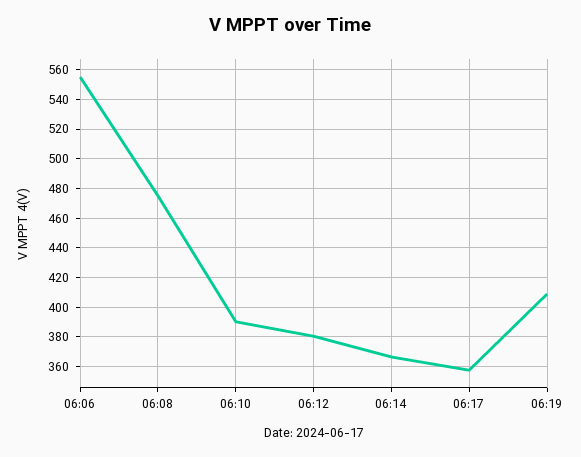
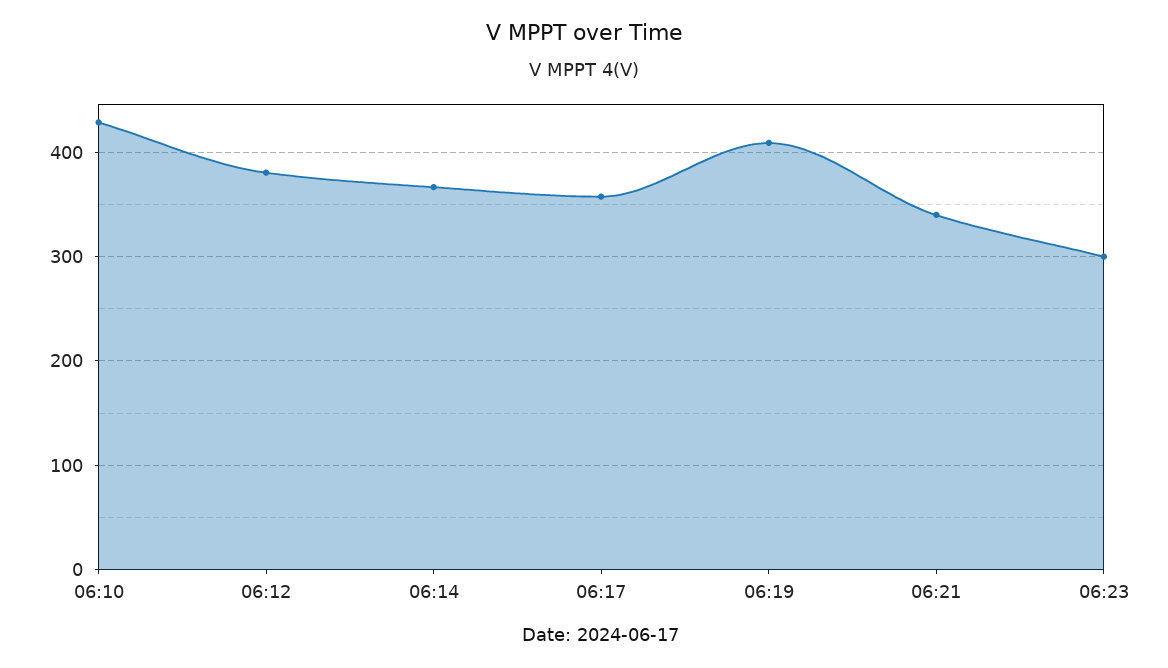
06:06: 555 -> none
06:08: 475 -> none
06:10: 390 -> 430
06:21: none -> 340
06:23: none -> 300

